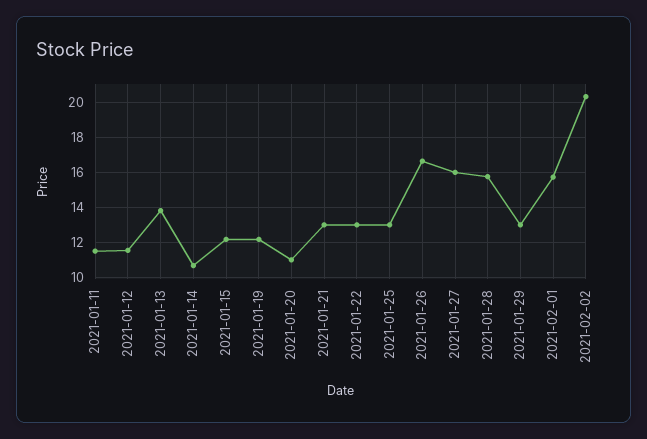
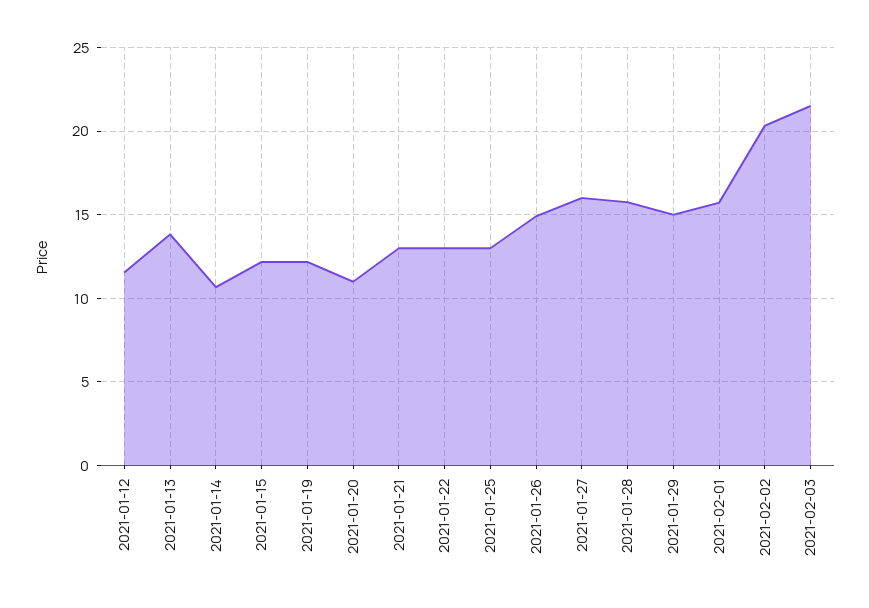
2021-01-11: 11.5 -> none
2021-01-26: 16.5 -> 15
2021-01-29: 13 -> 15
2021-02-03: none -> 21.5

